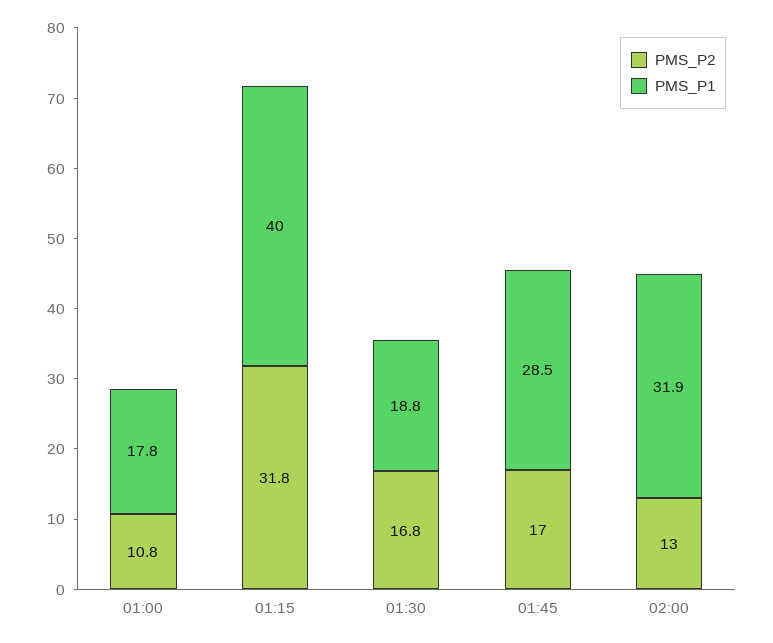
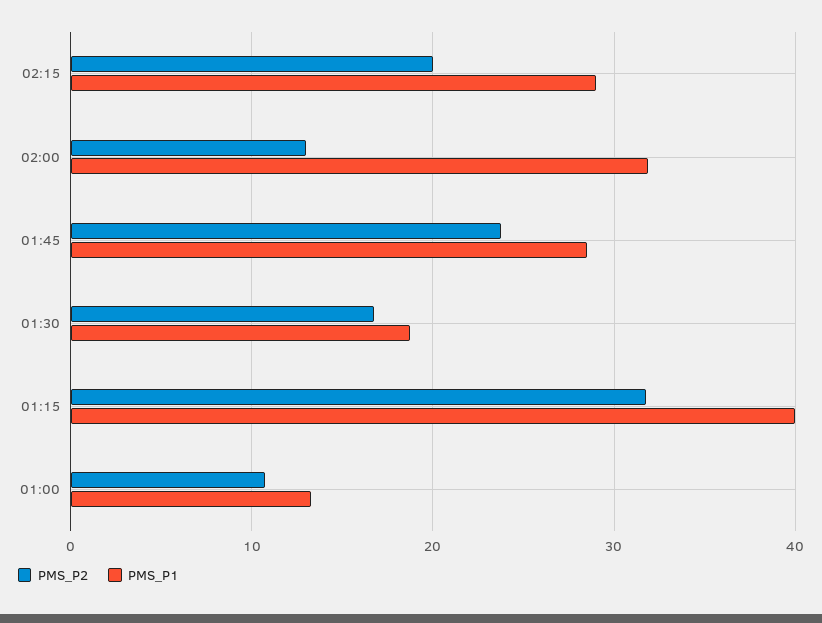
PMS_P1, 01:00: 17.8 -> 13
PMS_P2, 01:45: 17 -> 24
PMS_P2, 02:15: none -> 20
PMS_P1, 02:15: none -> 29

